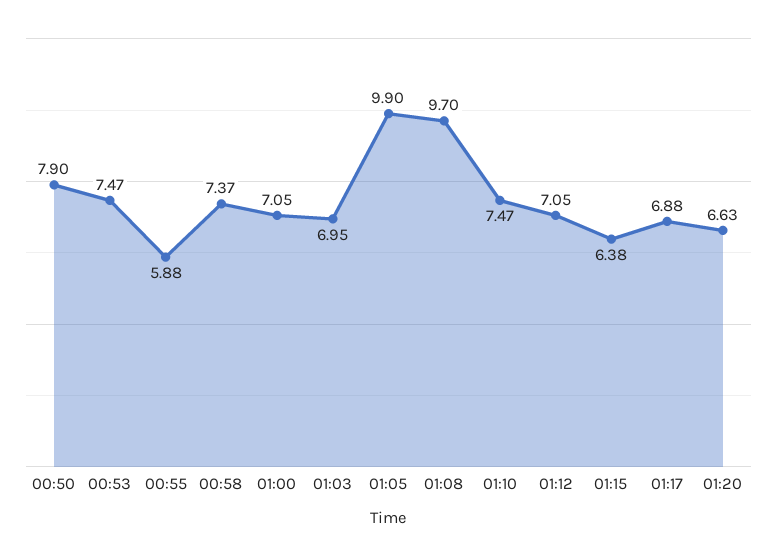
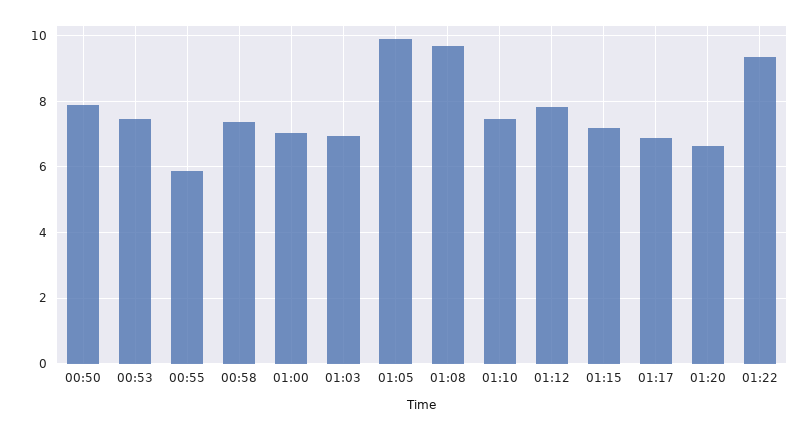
01:12: 7.05 -> 7.8
01:15: 6.38 -> 7.2
01:22: none -> 9.4

